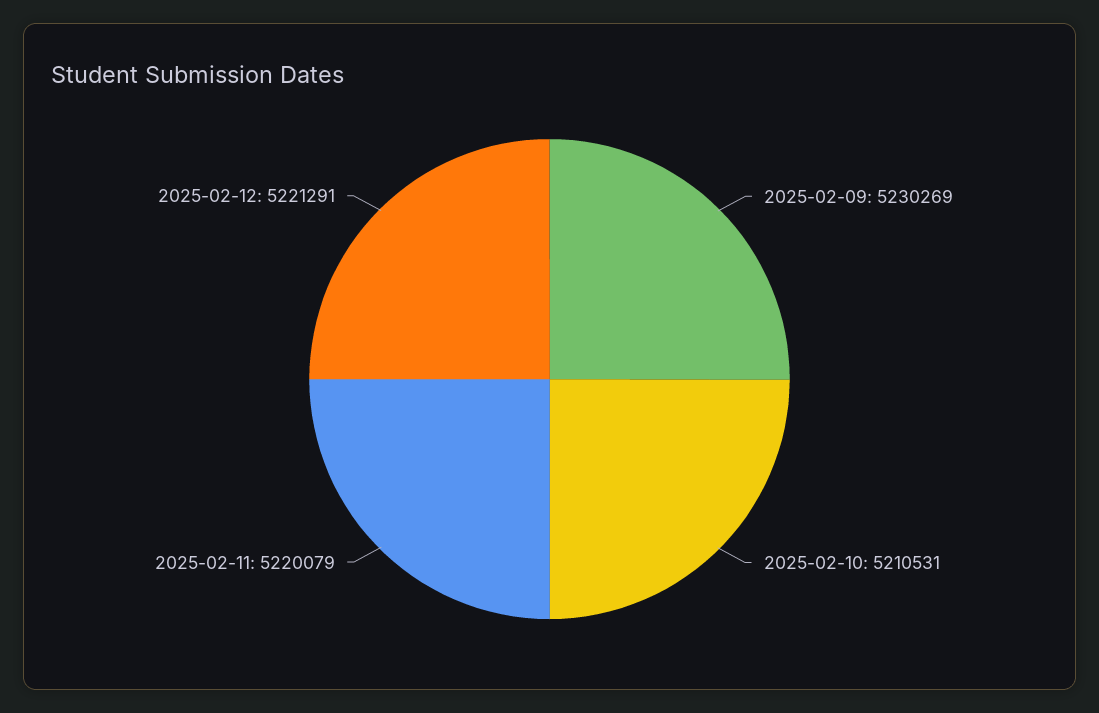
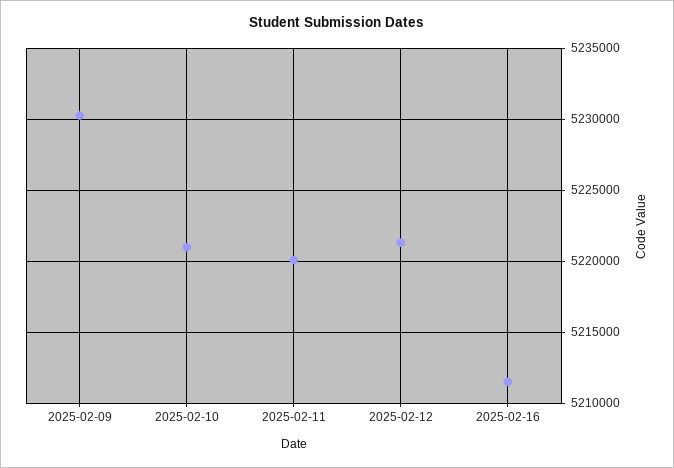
2025-02-10: 5210531 -> 5221000
2025-02-16: none -> 5211500

